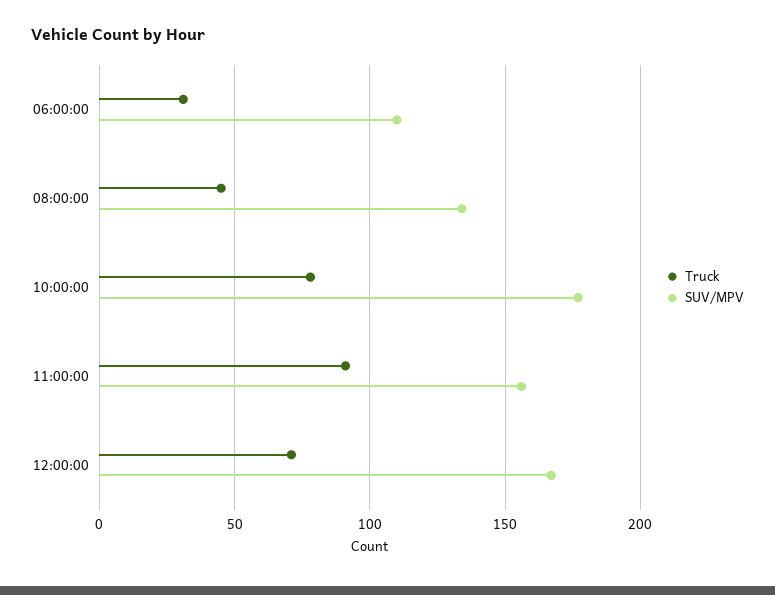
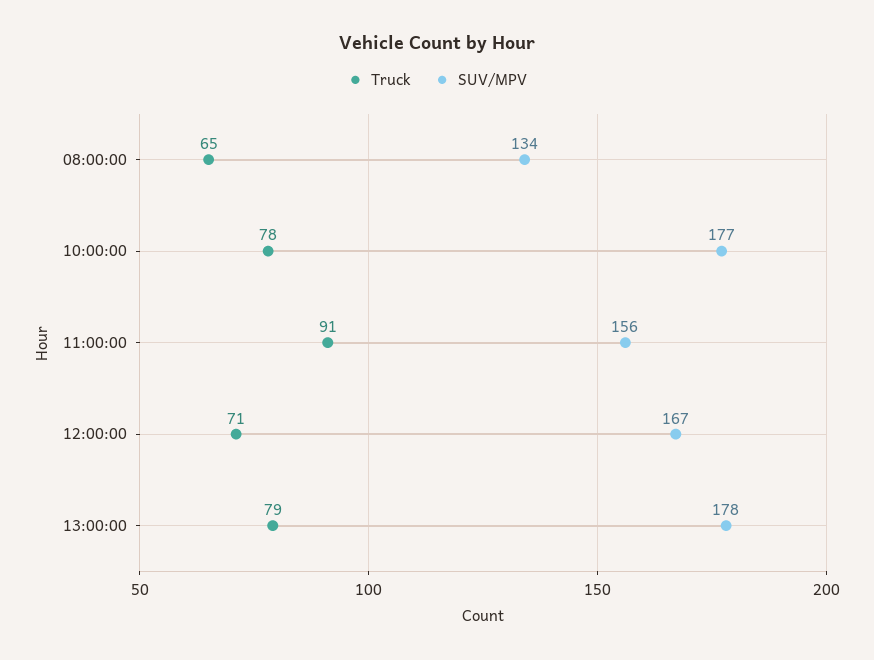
Truck, 06:00:00: 30 -> none
SUV/MPV, 06:00:00: 110 -> none
Truck, 08:00:00: 45 -> 65
Truck, 13:00:00: none -> 79
SUV/MPV, 13:00:00: none -> 178

